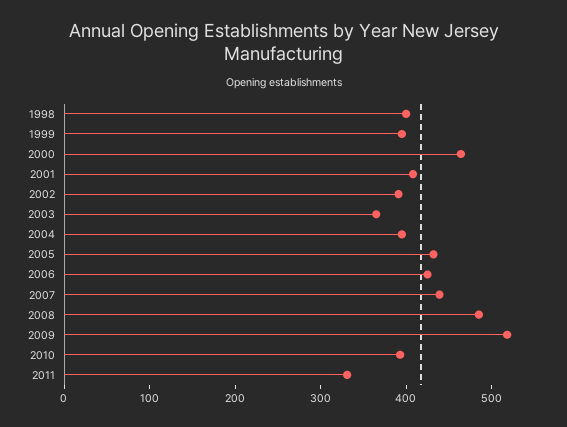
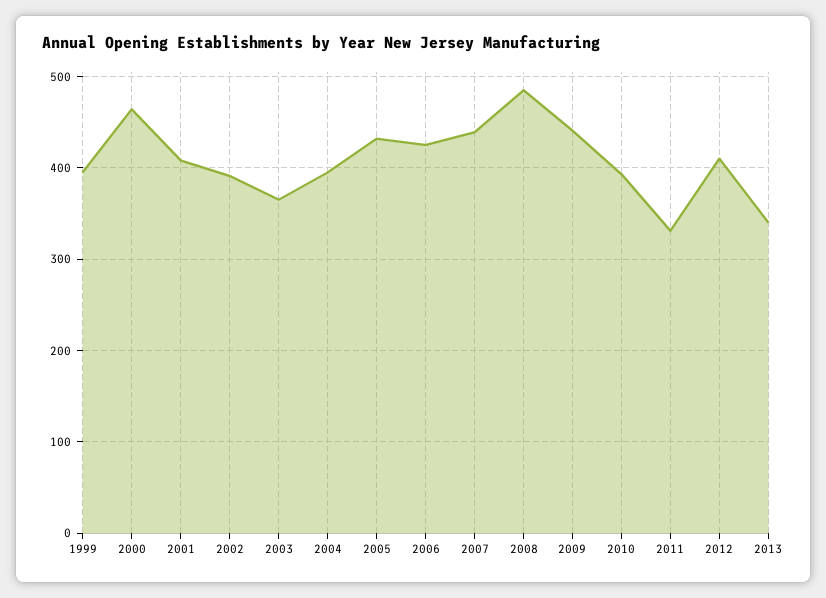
1998: 400 -> none
2009: 520 -> 440
2012: none -> 410
2013: none -> 340

